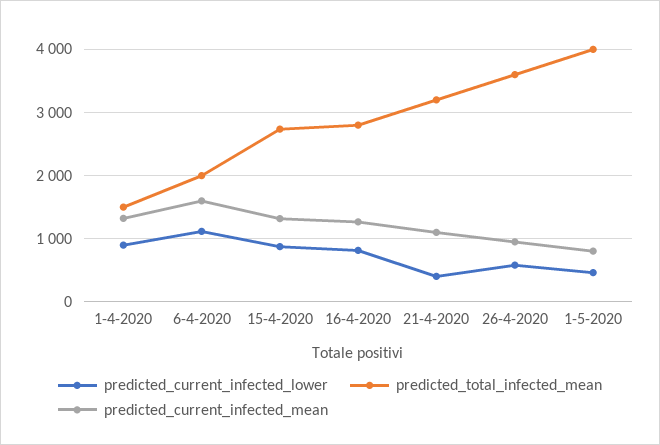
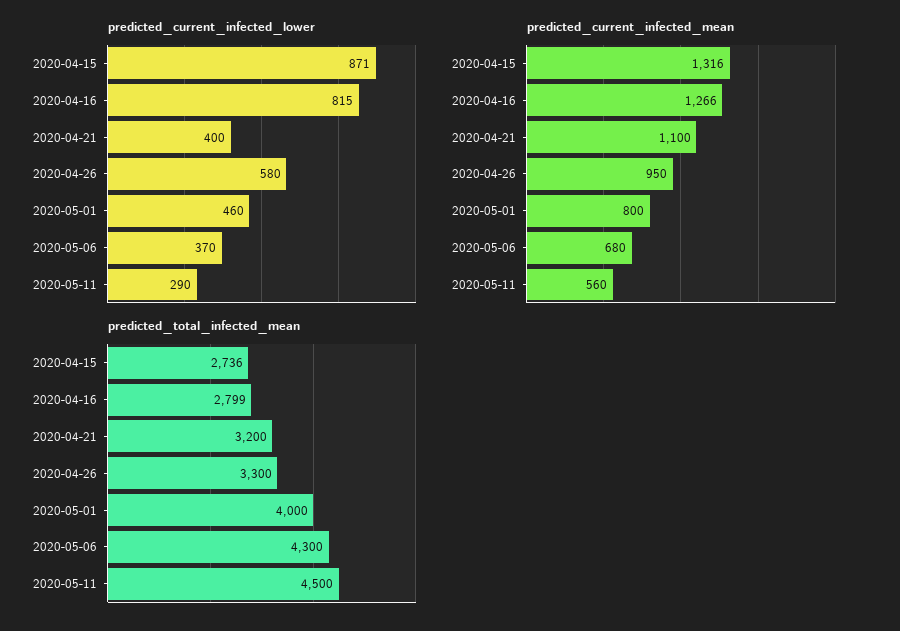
predicted_current_infected_lower, 1-4-2020: 900 -> none
predicted_total_infected_mean, 1-4-2020: 1500 -> none
predicted_current_infected_mean, 1-4-2020: 1300 -> none
predicted_current_infected_lower, 6-4-2020: 1100 -> none
predicted_total_infected_mean, 6-4-2020: 2000 -> none
predicted_current_infected_mean, 6-4-2020: 1600 -> none
predicted_total_infected_mean, 26-4-2020: 3600 -> 3300
predicted_current_infected_lower, 2020-05-06: none -> 370
predicted_current_infected_lower, 2020-05-11: none -> 290
predicted_current_infected_mean, 2020-05-06: none -> 680
predicted_current_infected_mean, 2020-05-11: none -> 560
predicted_total_infected_mean, 2020-05-06: none -> 4300
predicted_total_infected_mean, 2020-05-11: none -> 4500

